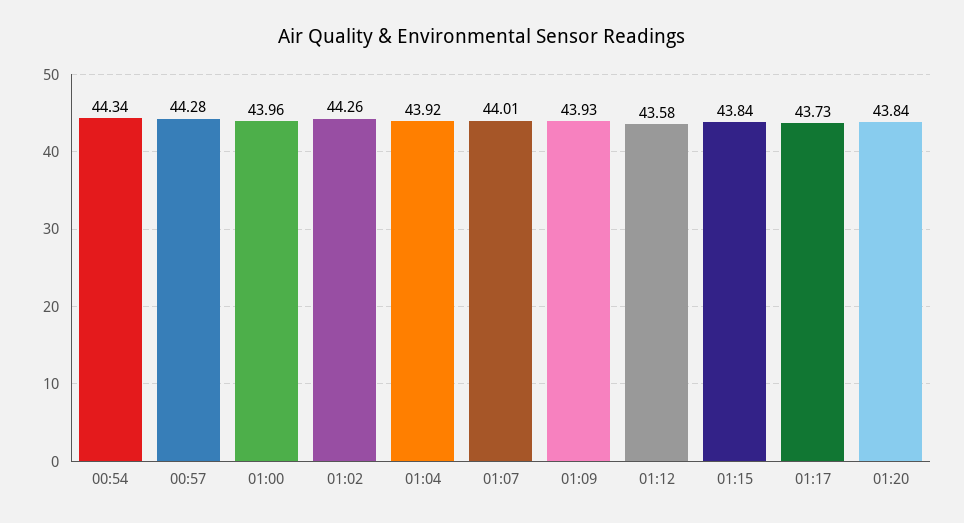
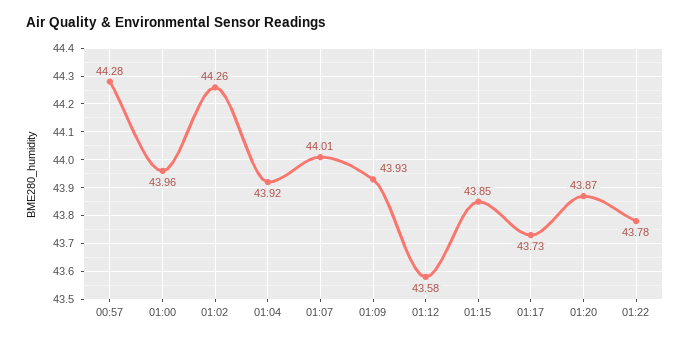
00:54: 44.34 -> none
01:15: 43.84 -> 43.85
01:20: 43.84 -> 43.87
01:22: none -> 43.78

